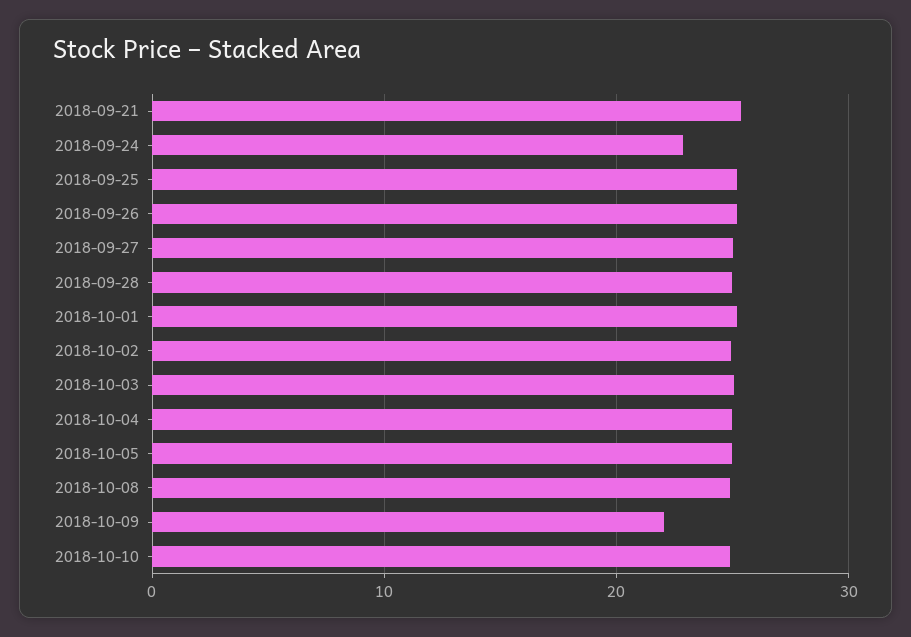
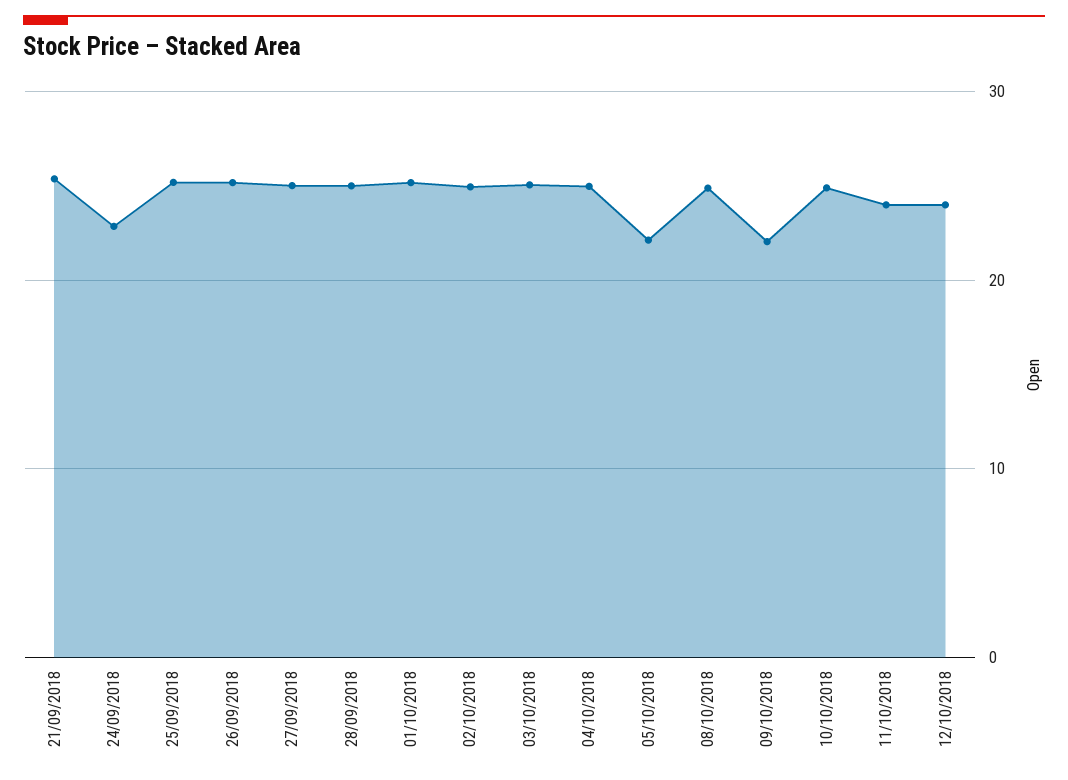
2018-10-05: 25 -> 22
11/10/2018: none -> 24
12/10/2018: none -> 24

